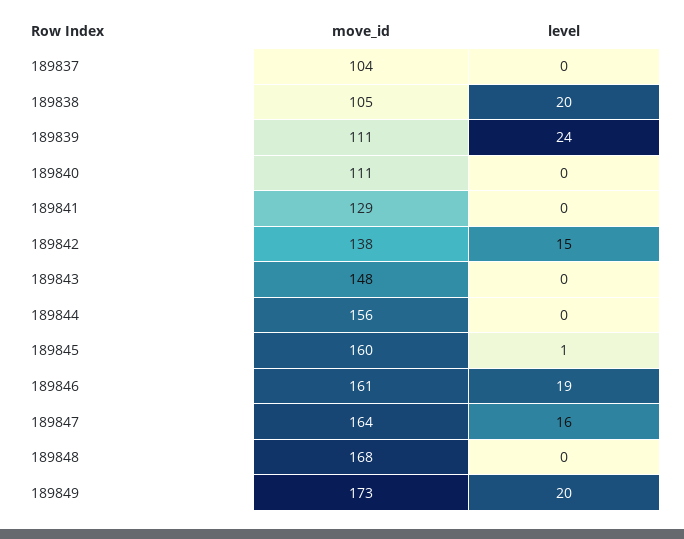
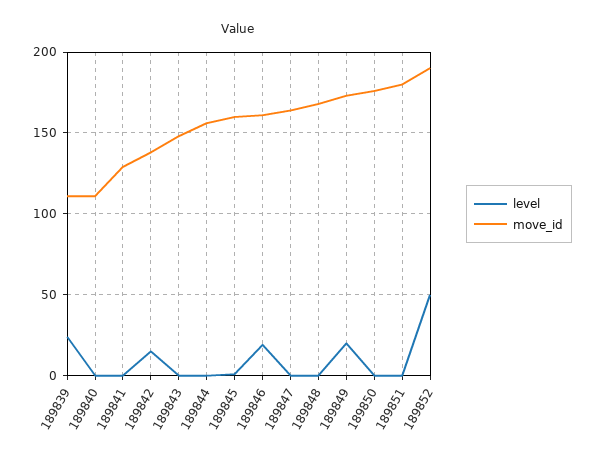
move_id, 189837: 104 -> none
level, 189837: 0 -> none
move_id, 189838: 105 -> none
level, 189838: 20 -> none
level, 189847: 16 -> 0
level, 189850: none -> 0
move_id, 189850: none -> 175
level, 189851: none -> 0
move_id, 189851: none -> 180
level, 189852: none -> 50
move_id, 189852: none -> 190

